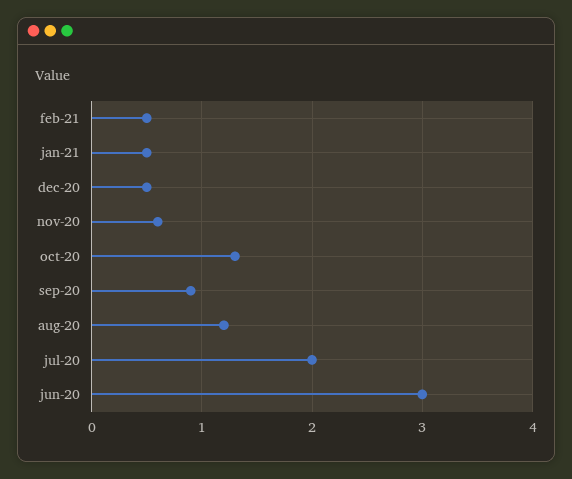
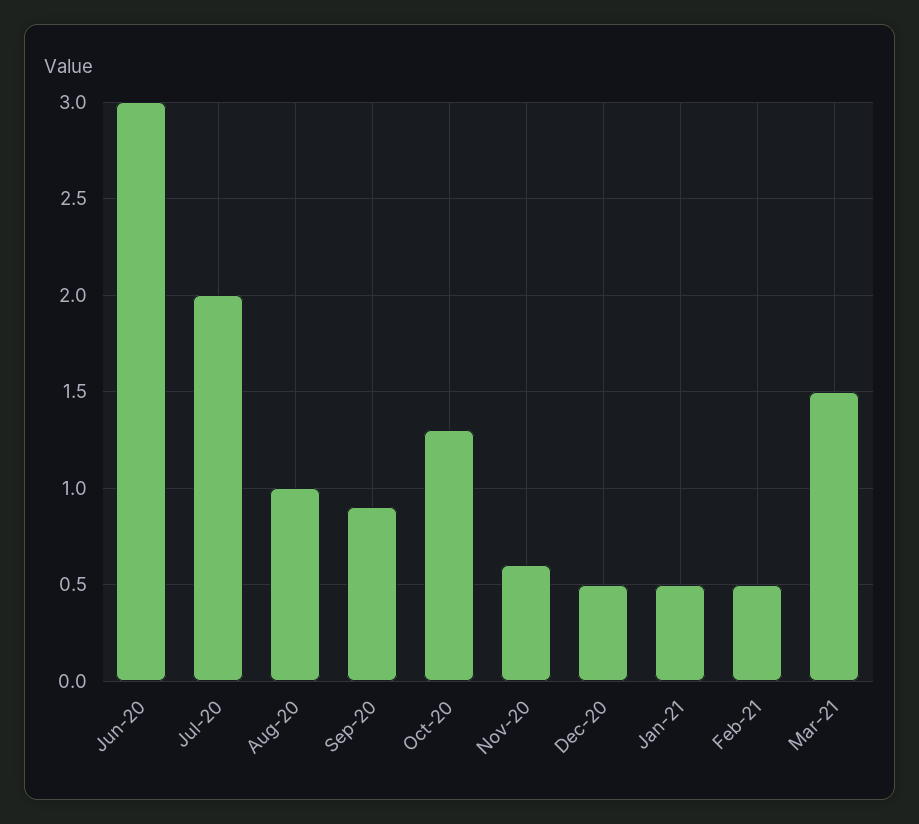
aug-20: 1.2 -> 1
Mar-21: none -> 1.5

